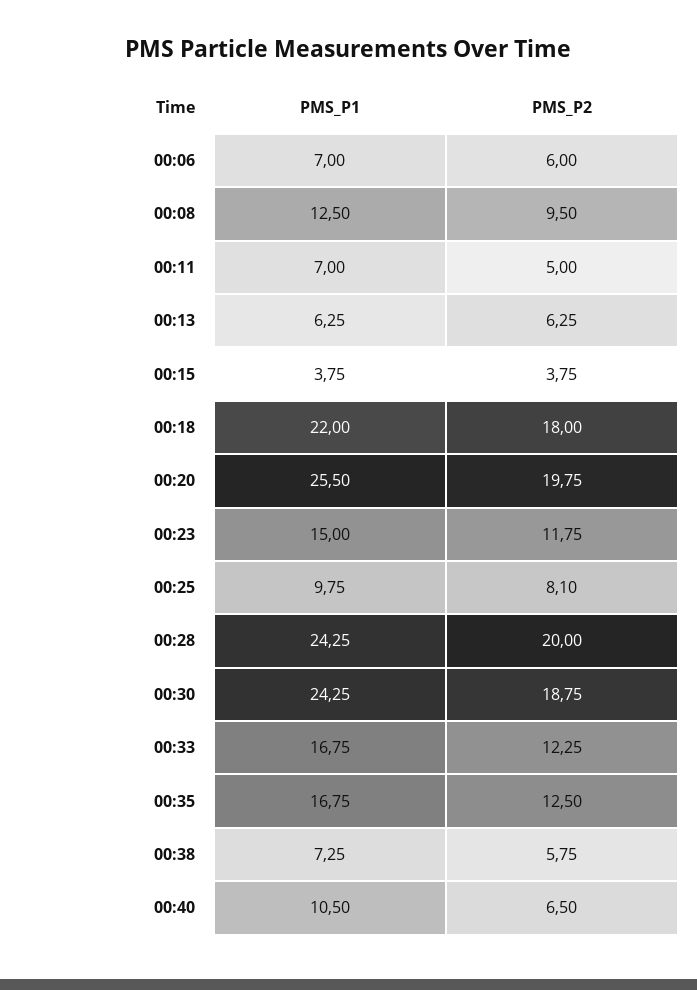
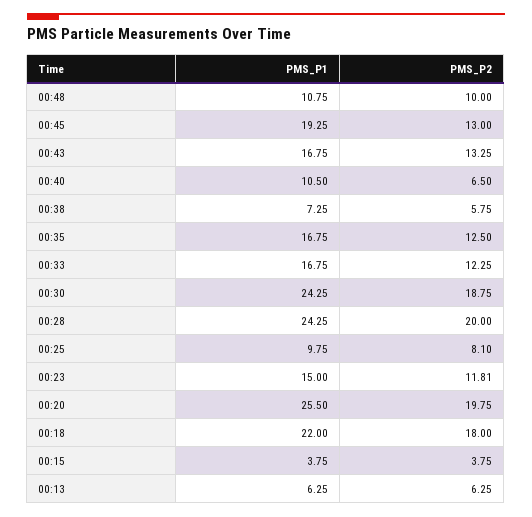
PMS_P1, 00:06: 7 -> none
PMS_P2, 00:06: 6 -> none
PMS_P1, 00:08: 12.5 -> none
PMS_P2, 00:08: 9.5 -> none
PMS_P1, 00:11: 7 -> none
PMS_P2, 00:11: 5 -> none
PMS_P2, 00:23: 11.75 -> 11.81
PMS_P1, 00:48: none -> 10.75
PMS_P2, 00:48: none -> 10
PMS_P1, 00:45: none -> 19.25
PMS_P2, 00:45: none -> 13
PMS_P1, 00:43: none -> 16.75
PMS_P2, 00:43: none -> 13.25

